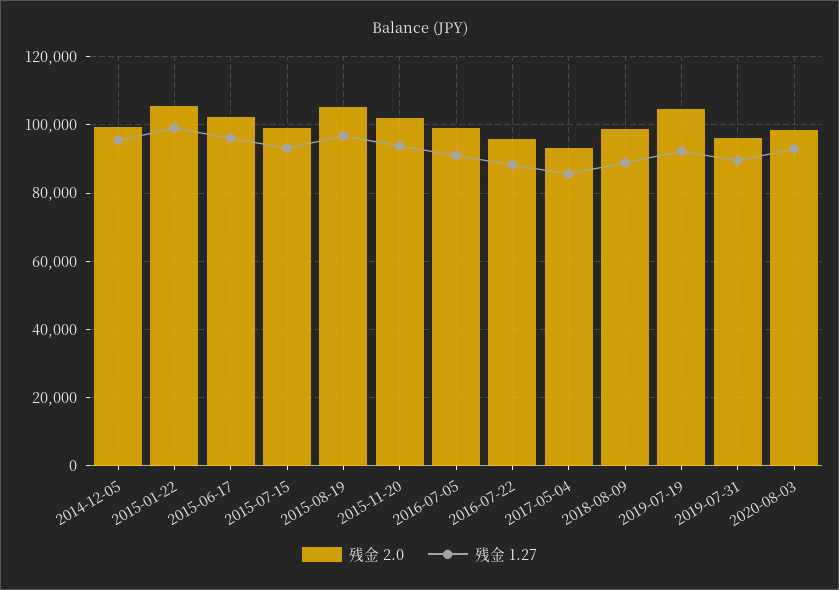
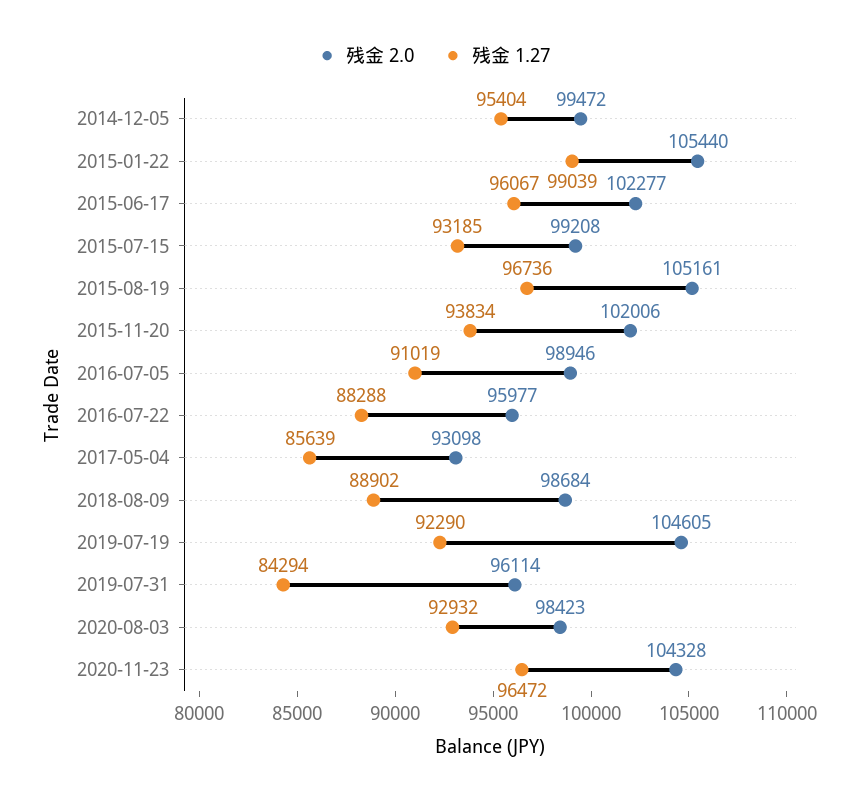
残金 1.27, 2019-07-31: 90000 -> 84294
残金 2.0, 2020-11-23: none -> 104328
残金 1.27, 2020-11-23: none -> 96472

